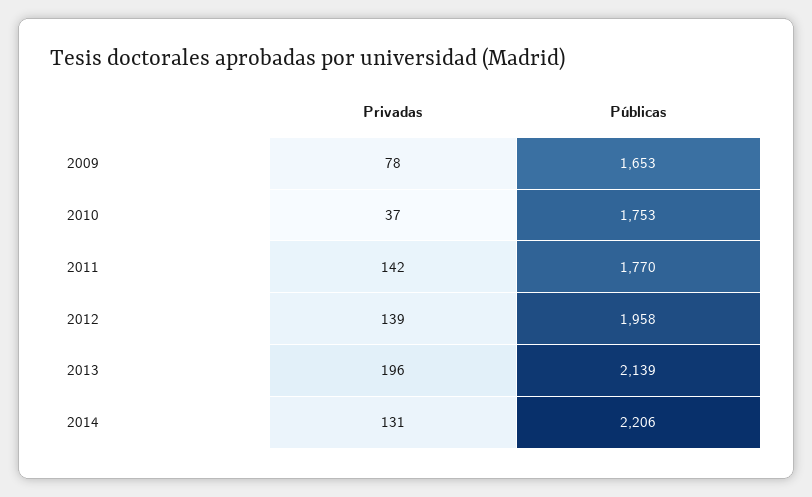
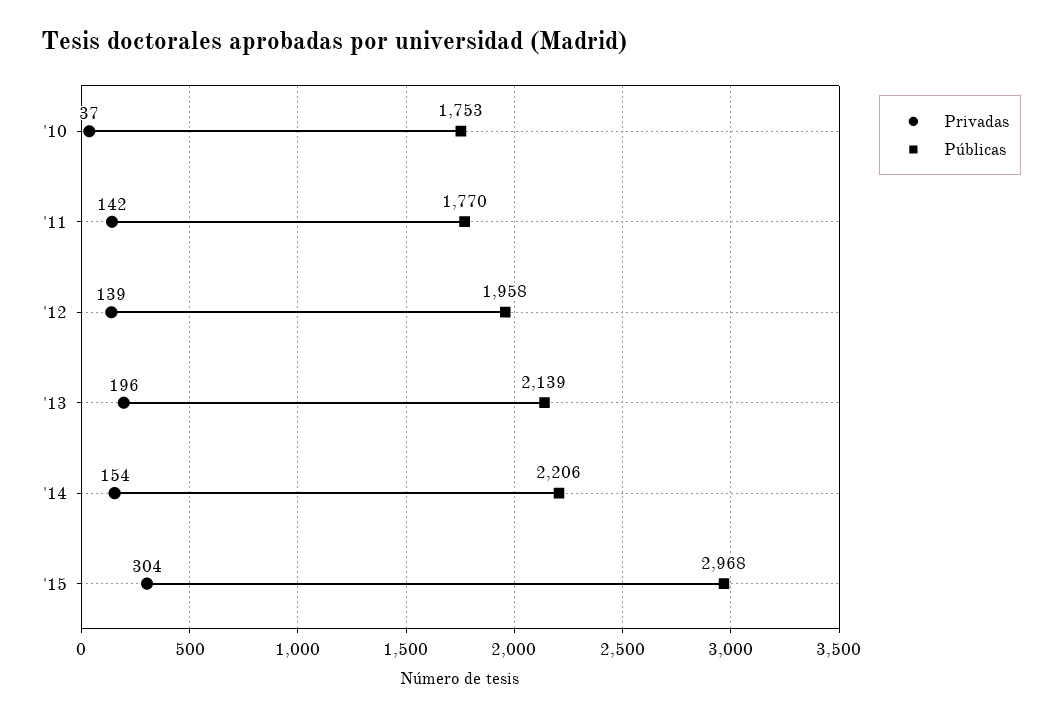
Privadas, 2009: 78 -> none
Públicas, 2009: 1653 -> none
Privadas, 2014: 131 -> 154
Privadas, '15: none -> 304
Públicas, '15: none -> 2968

